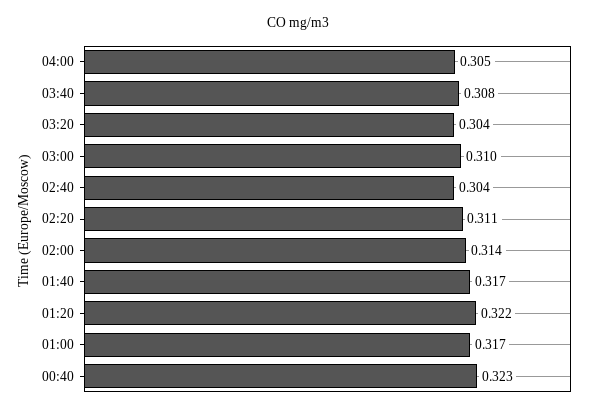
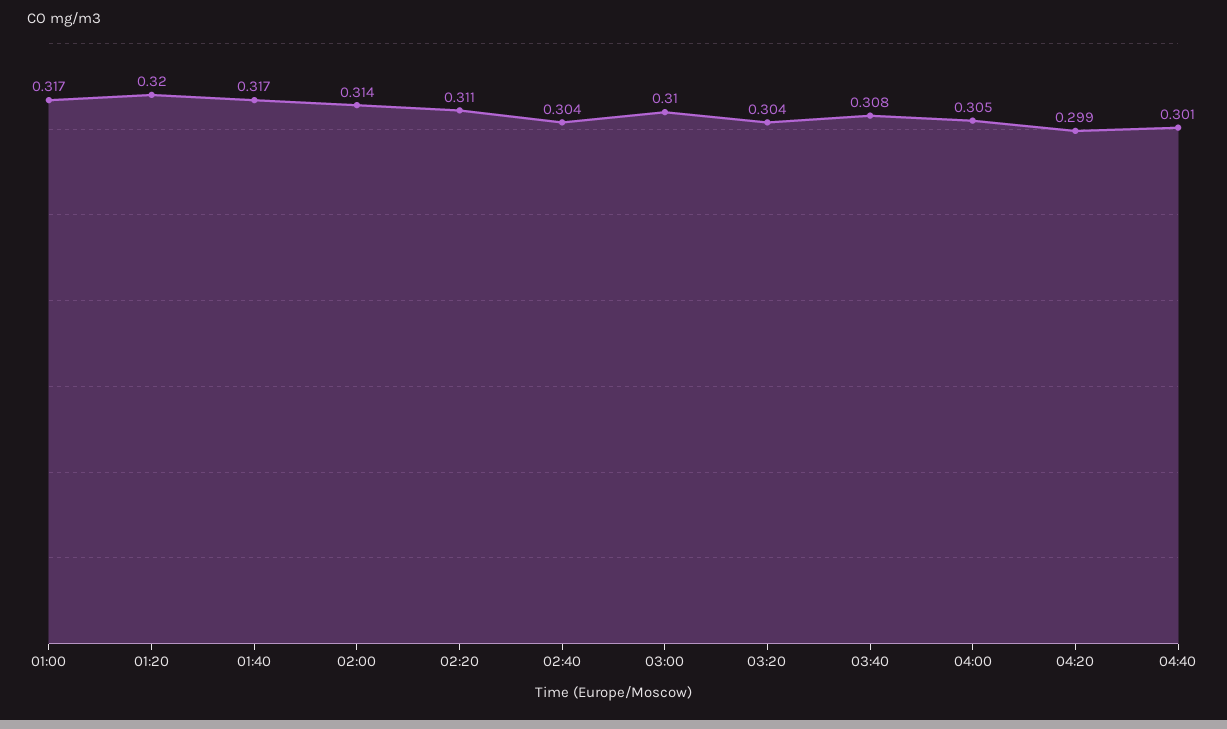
01:20: 0.322 -> 0.32
00:40: 0.323 -> none
04:20: none -> 0.299
04:40: none -> 0.301

